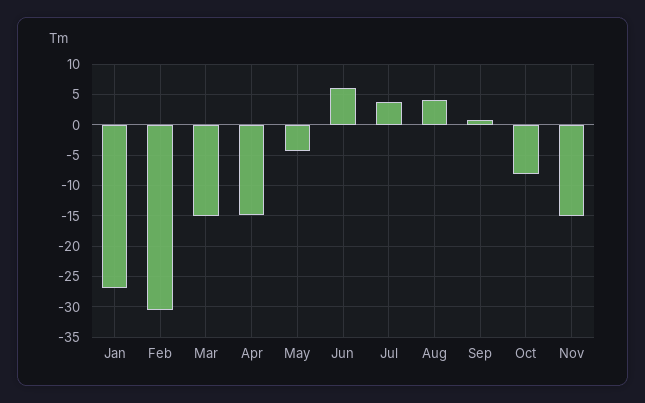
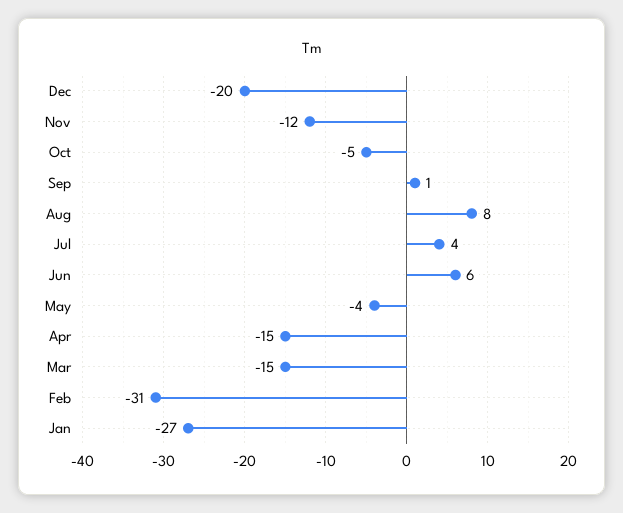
Aug: 4 -> 8
Oct: -8 -> -5
Nov: -15 -> -12
Dec: none -> -20

